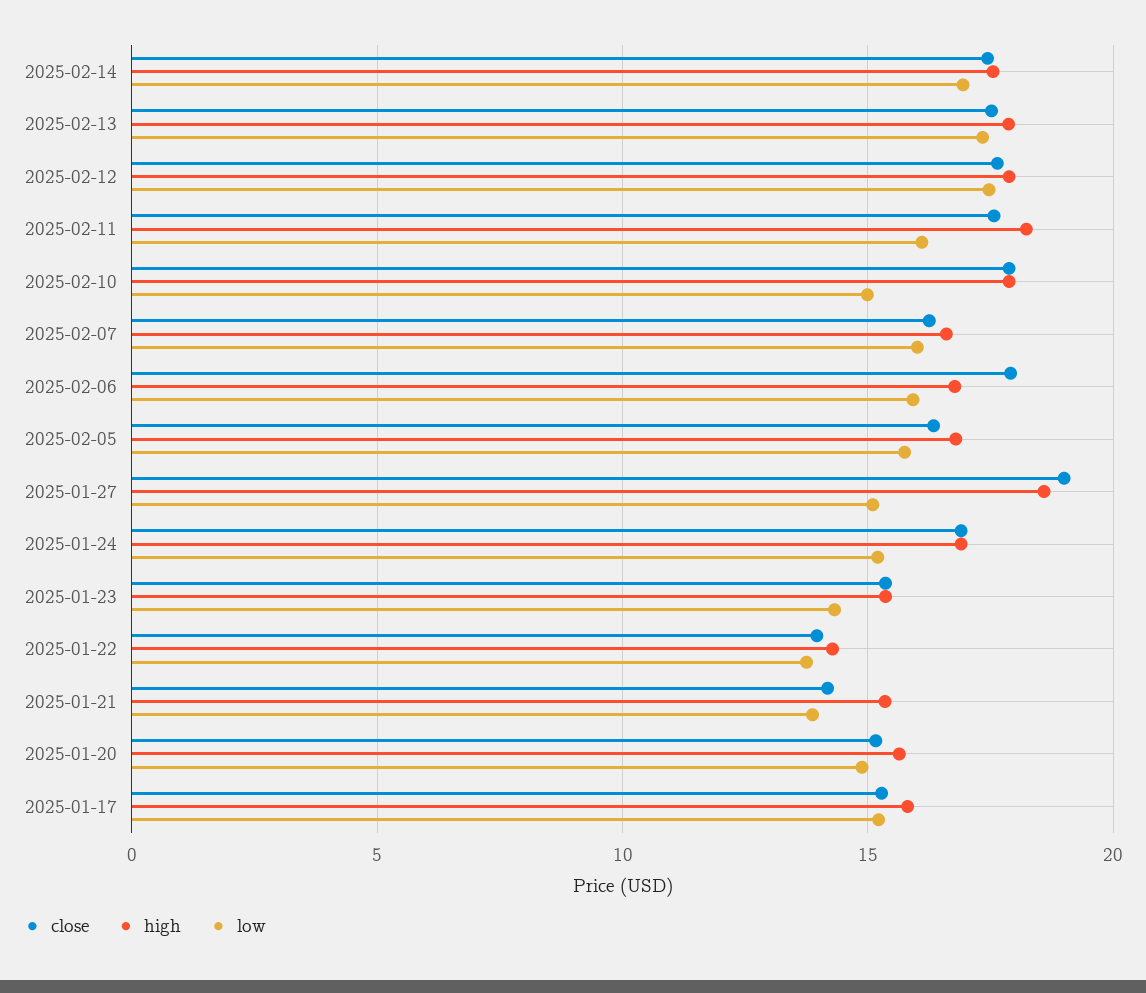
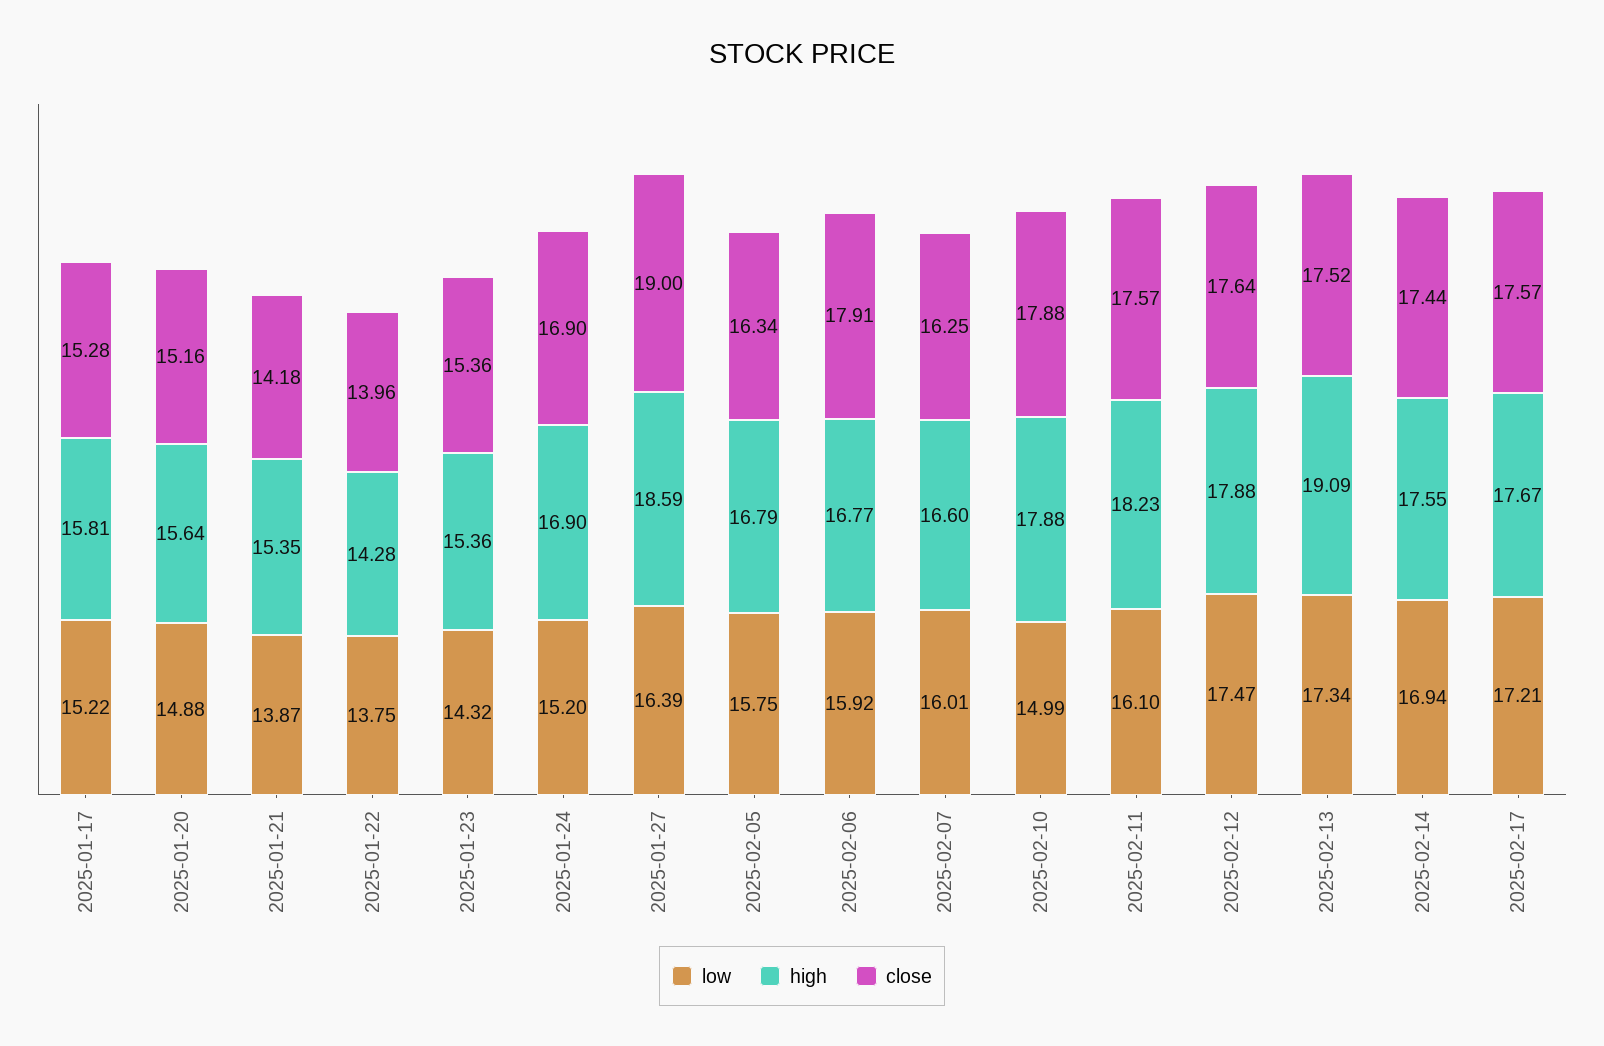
high, 2025-02-13: 18 -> 19.09
low, 2025-01-27: 15 -> 16.39
low, 2025-02-17: none -> 17.21
high, 2025-02-17: none -> 17.67
close, 2025-02-17: none -> 17.57

